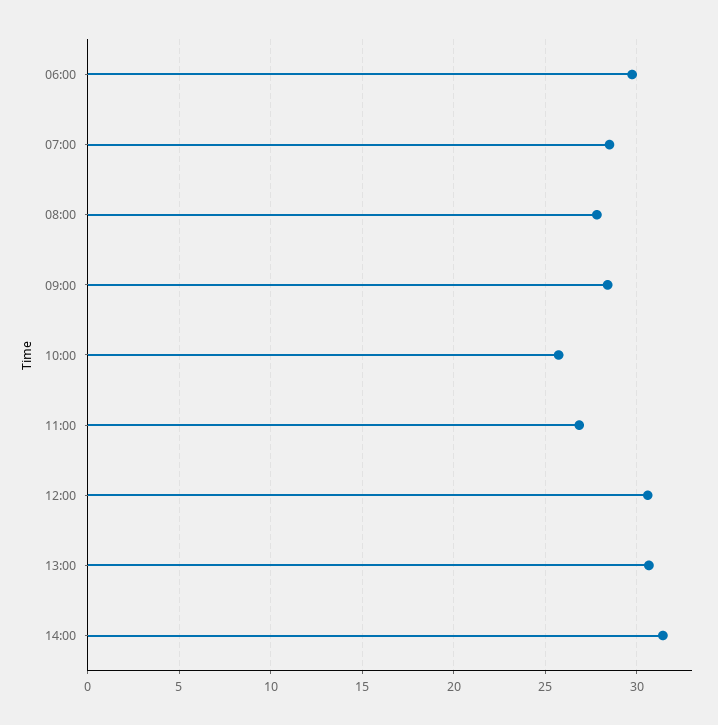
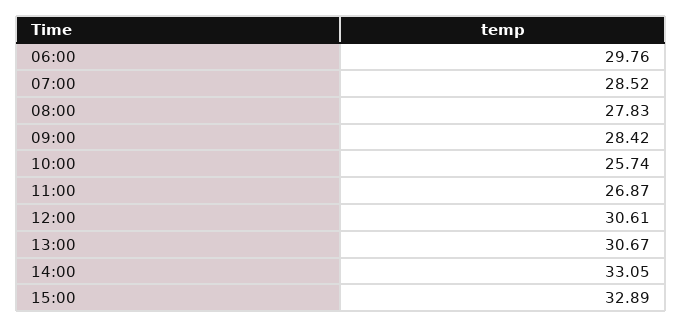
14:00: 31.5 -> 33.05
15:00: none -> 32.89

